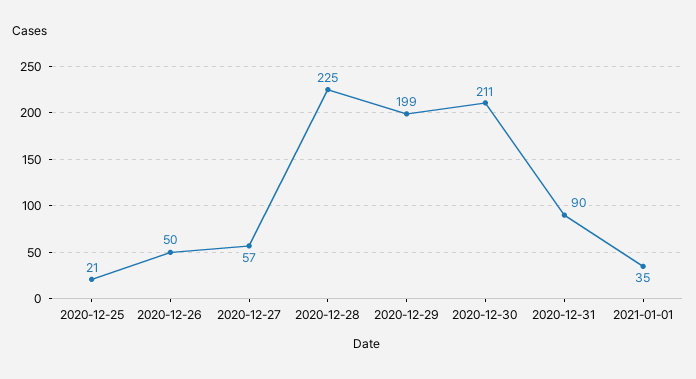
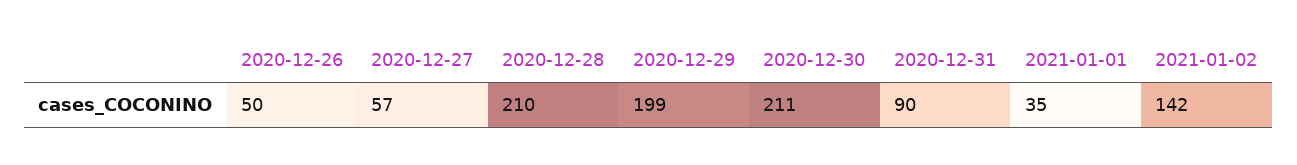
2020-12-25: 21 -> none
2020-12-28: 225 -> 210
2021-01-02: none -> 142

